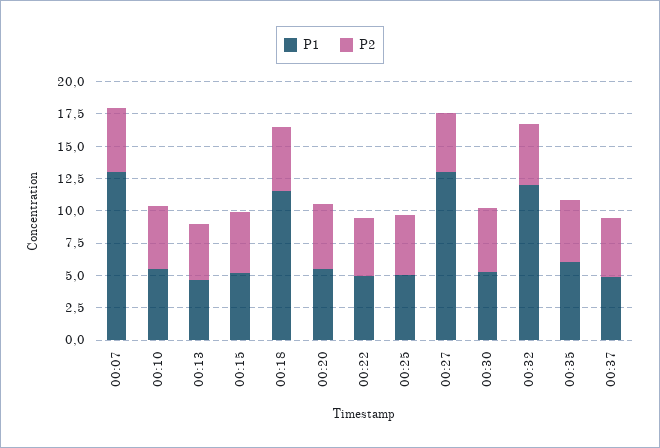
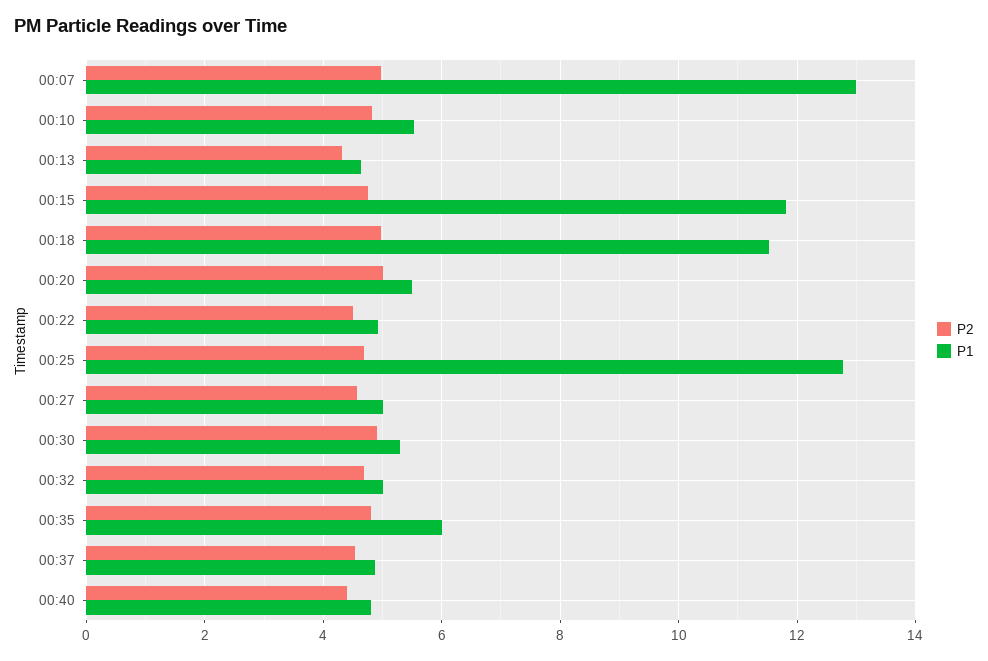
P1, 00:15: 5 -> 11.8
P1, 00:25: 5 -> 12.8
P1, 00:27: 12.5 -> 5
P1, 00:32: 12.5 -> 5
P2, 00:40: none -> 4.4
P1, 00:40: none -> 4.8

